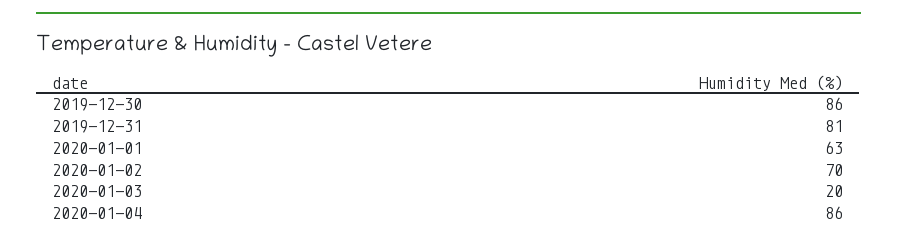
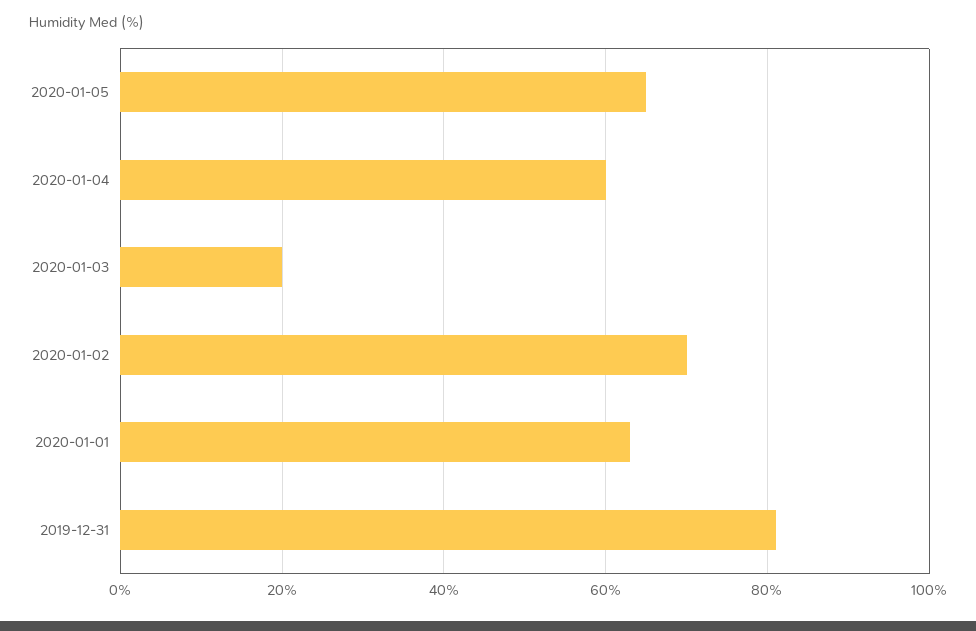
2019-12-30: 86 -> none
2020-01-04: 86 -> 60
2020-01-05: none -> 65

